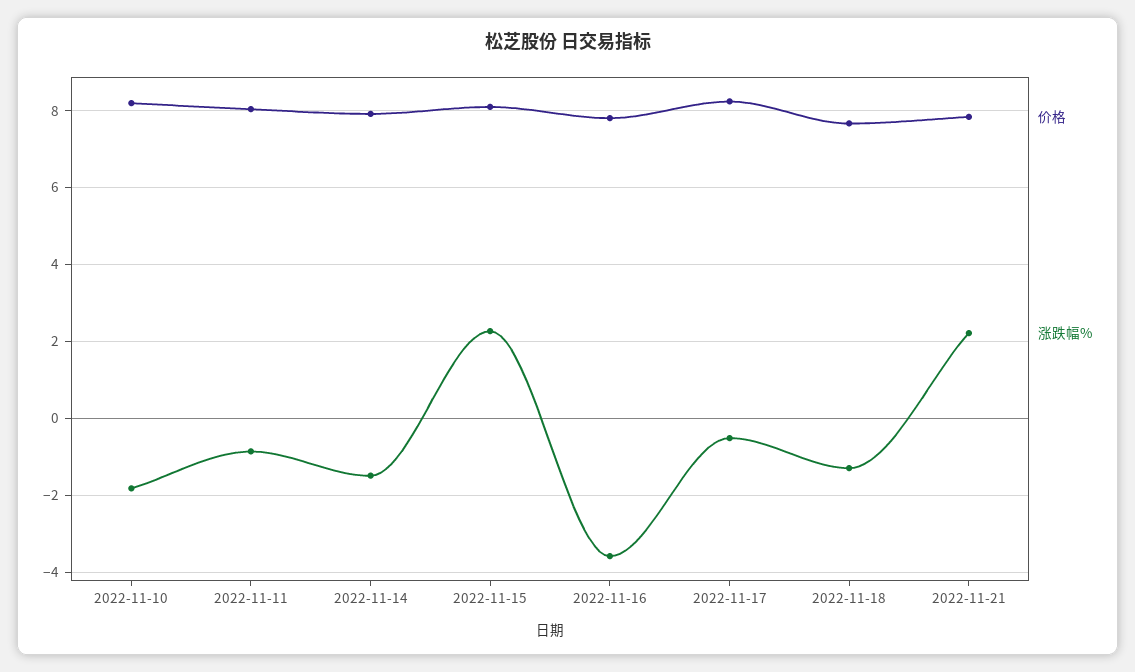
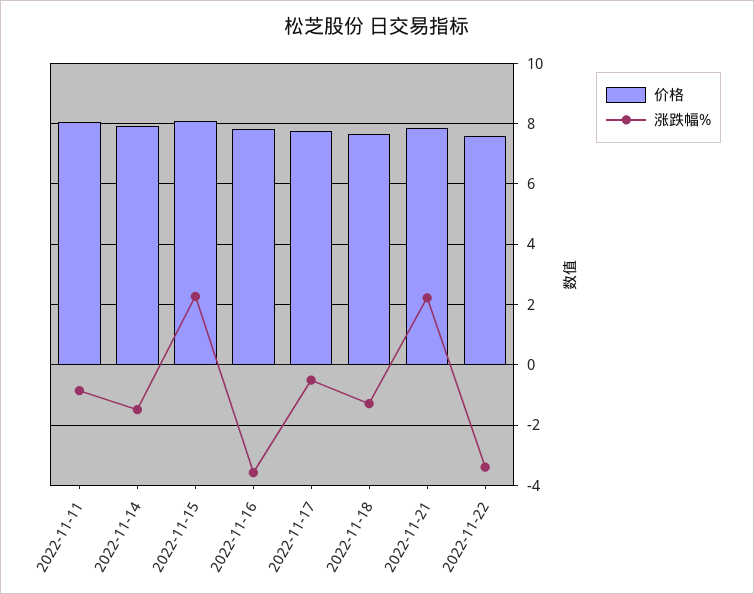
价格, 2022-11-10: 8.2 -> none
涨跌幅%, 2022-11-10: -1.8 -> none
价格, 2022-11-17: 8.2 -> 7.8
价格, 2022-11-22: none -> 7.6
涨跌幅%, 2022-11-22: none -> -3.4

